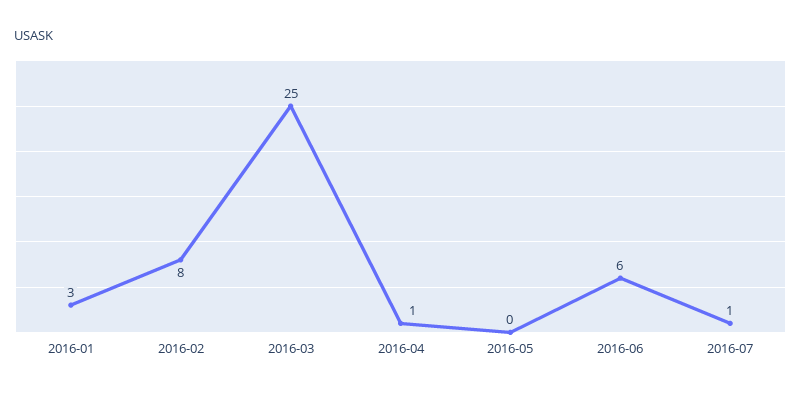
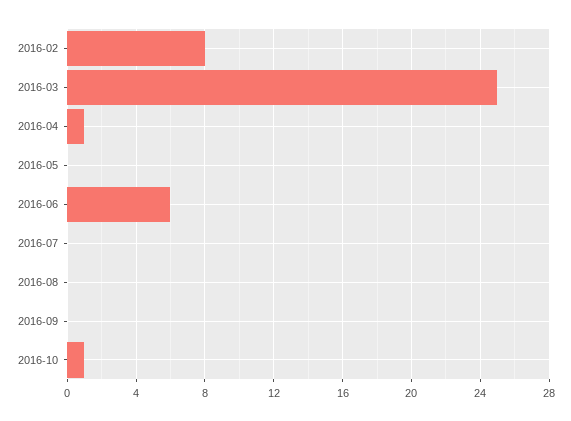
2016-01: 3 -> none
2016-07: 1 -> 0
2016-08: none -> 0
2016-09: none -> 0
2016-10: none -> 1

